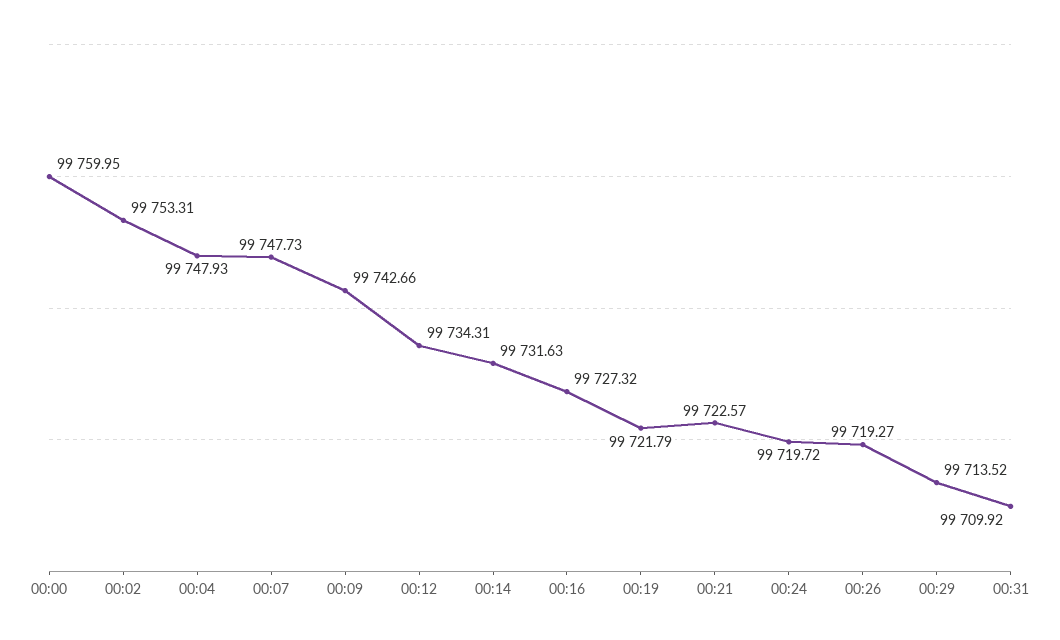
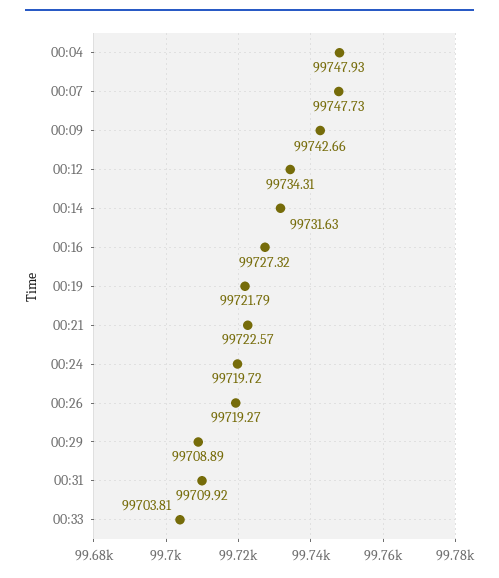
00:00: 99759.95 -> none
00:02: 99753.31 -> none
00:29: 99713.52 -> 99708.89
00:33: none -> 99703.81

